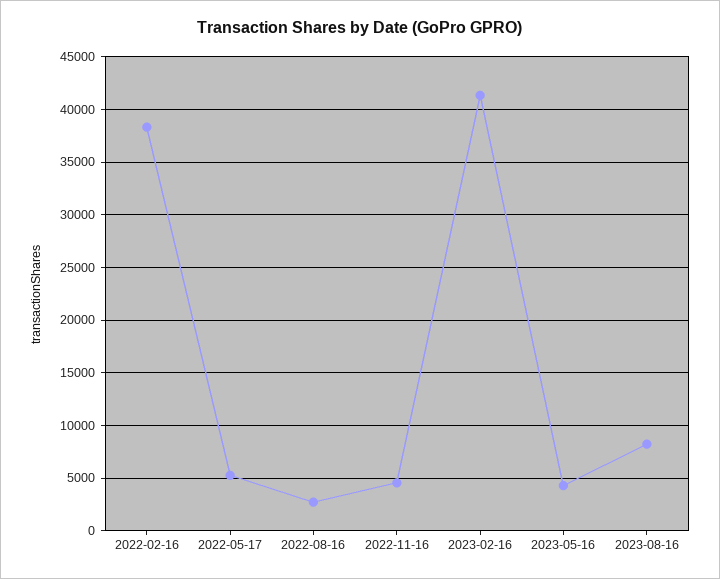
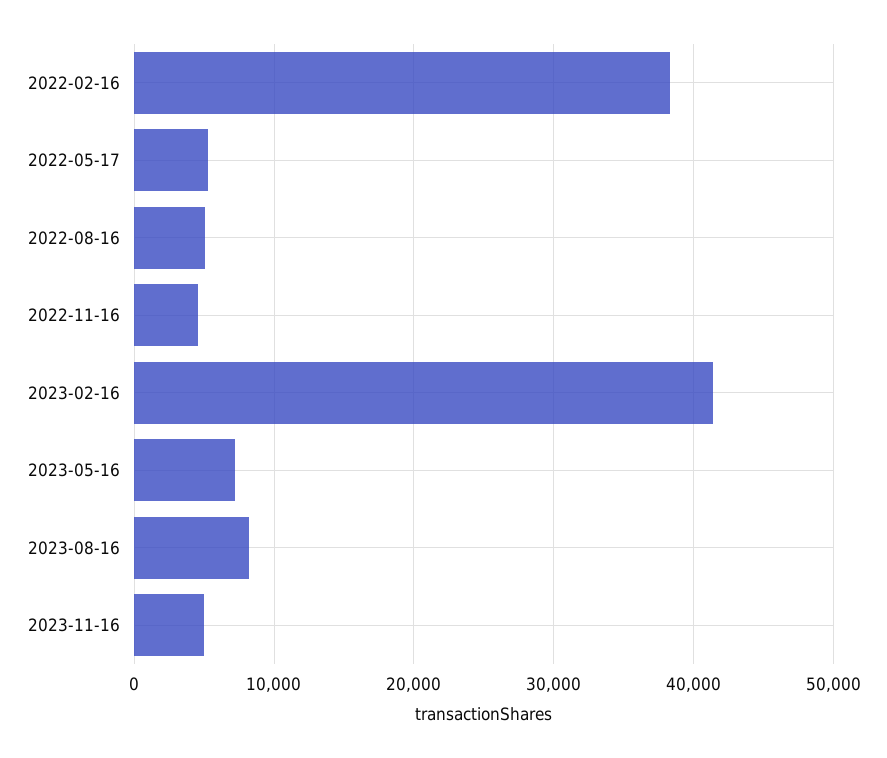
2022-08-16: 3000 -> 5000
2023-05-16: 4000 -> 7000
2023-11-16: none -> 5000

